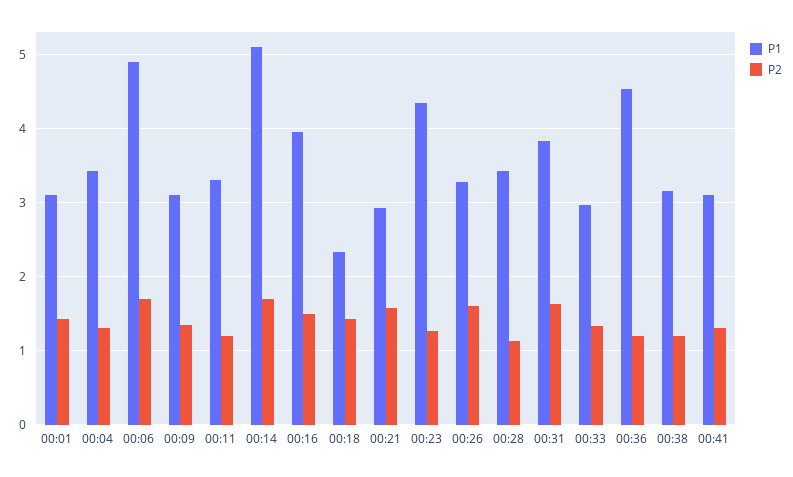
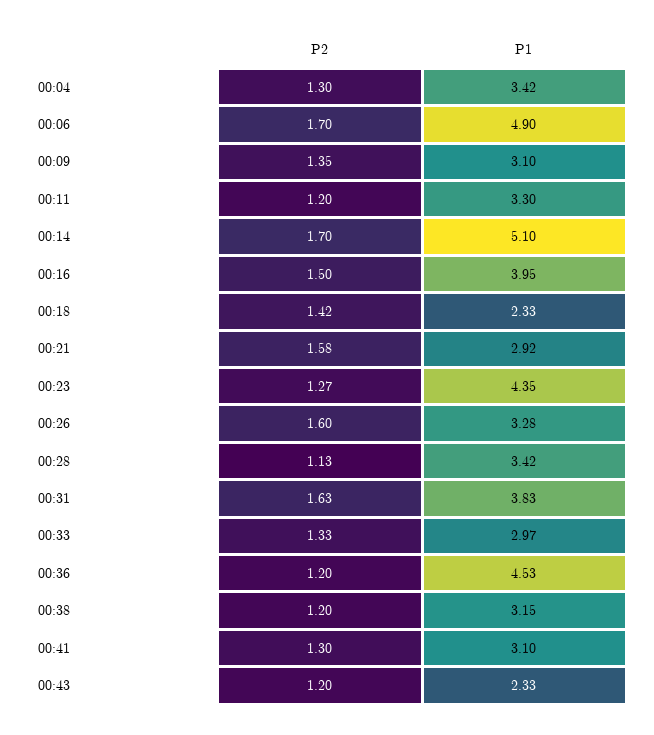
P1, 00:01: 3.1 -> none
P2, 00:01: 1.4 -> none
P2, 00:43: none -> 1.2
P1, 00:43: none -> 2.33

